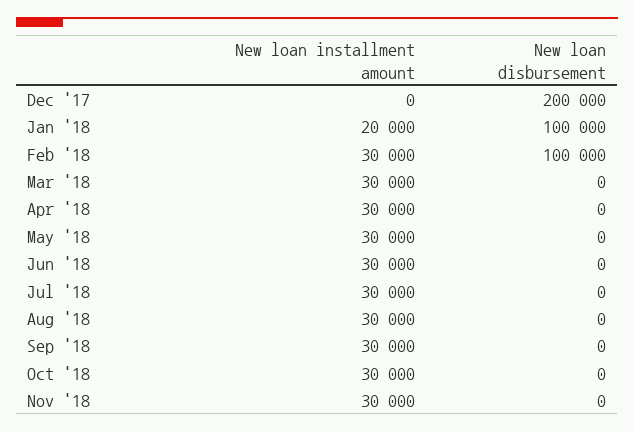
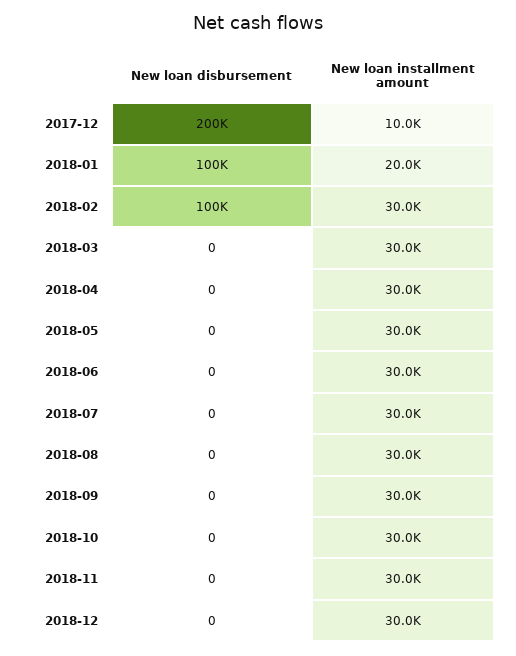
New loan installment amount, Dec '17: 0 -> 10000
New loan disbursement, 2018-12: none -> 0
New loan installment amount, 2018-12: none -> 30000

